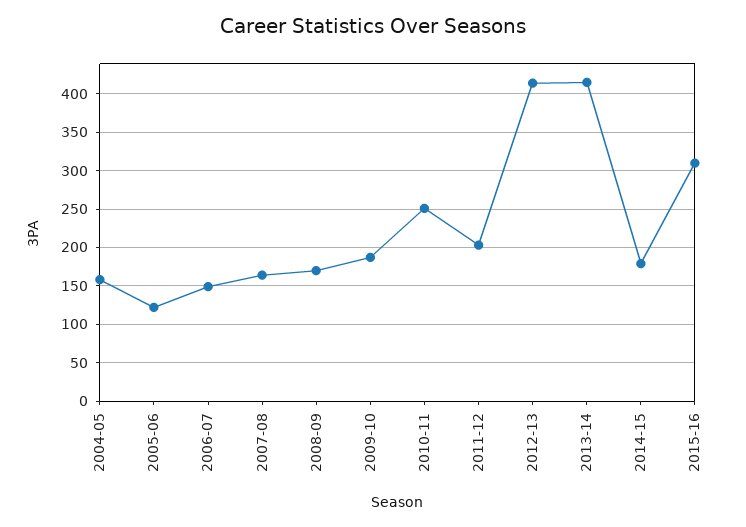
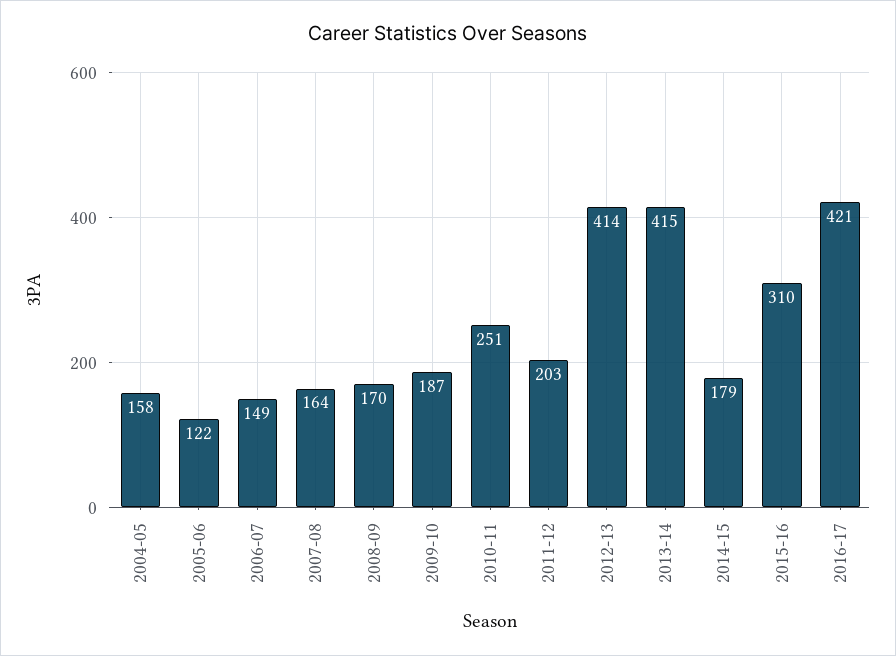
2016-17: none -> 421

